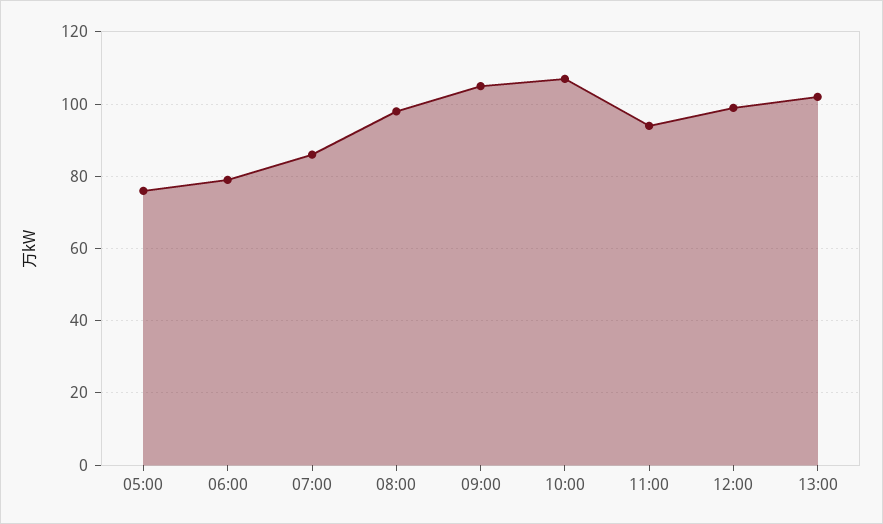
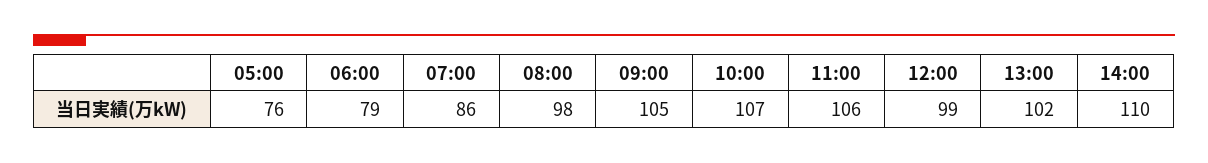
11:00: 95 -> 106
14:00: none -> 110

